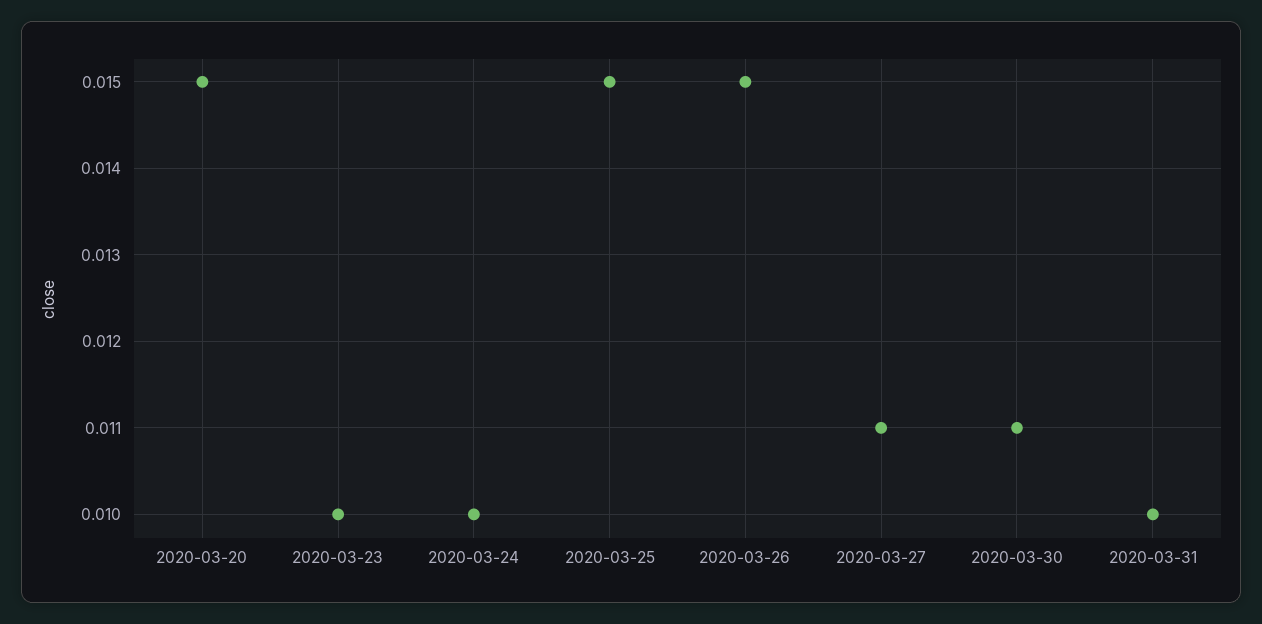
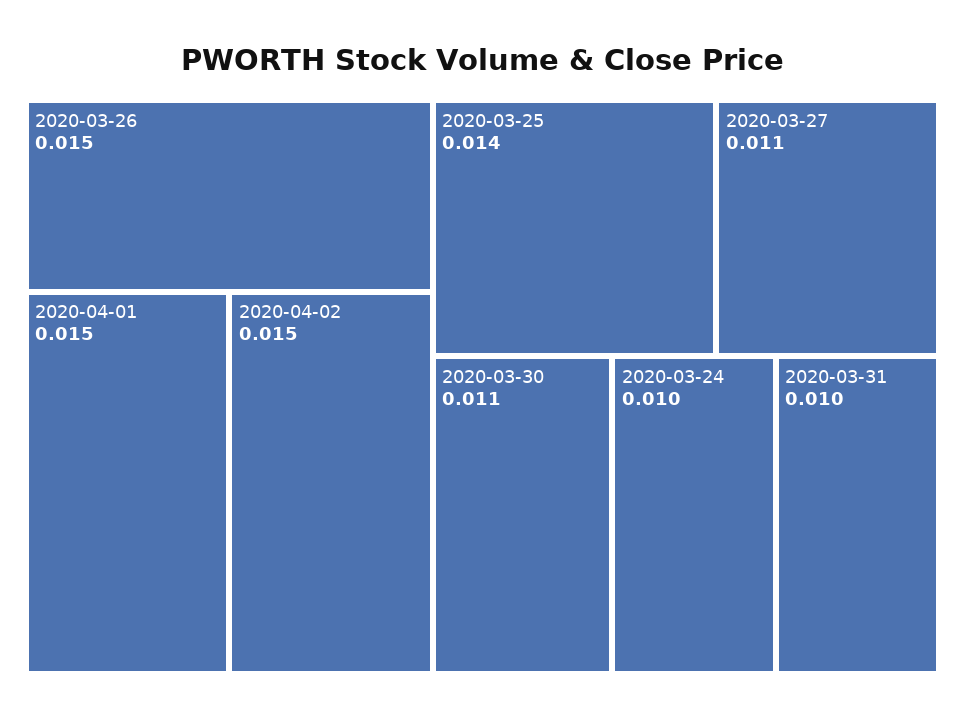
2020-03-20: 0.015 -> none
2020-03-23: 0.01 -> none
2020-03-25: 0.015 -> 0.014
2020-04-01: none -> 0.015
2020-04-02: none -> 0.015

